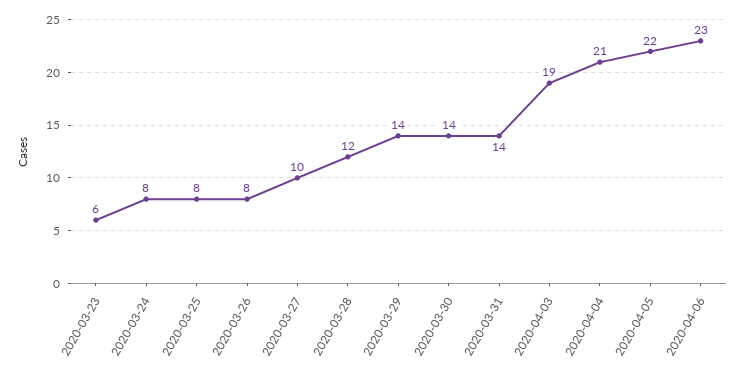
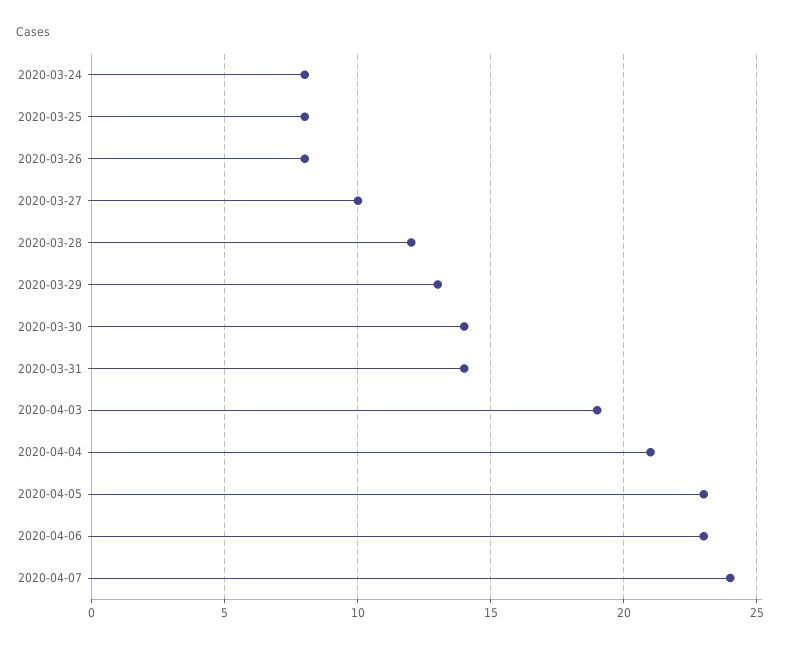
2020-03-23: 6 -> none
2020-03-29: 14 -> 13
2020-04-05: 22 -> 23
2020-04-07: none -> 24

